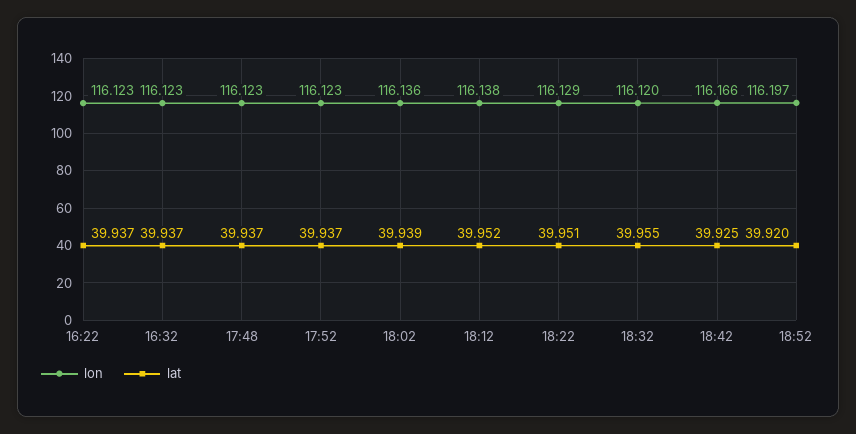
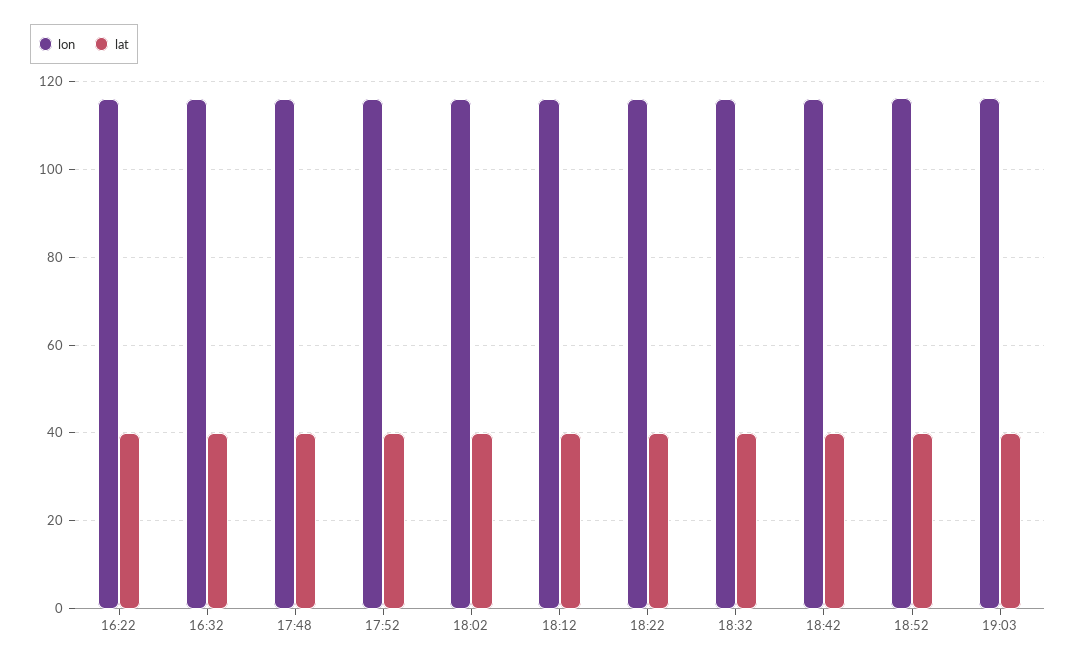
lon, 19:03: none -> 116
lat, 19:03: none -> 40

